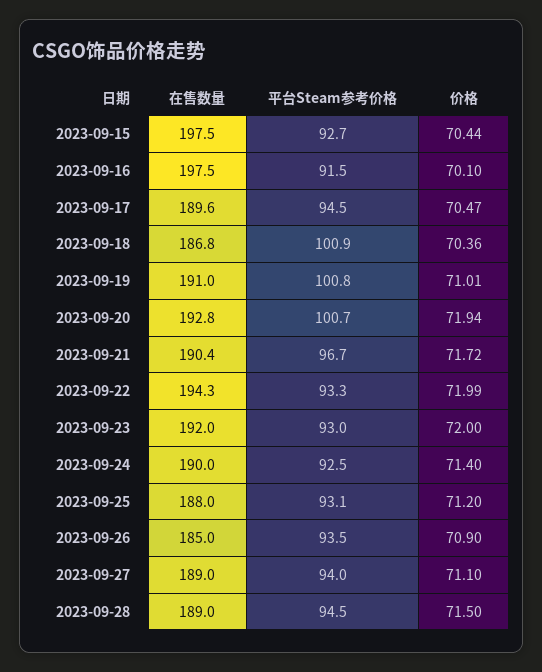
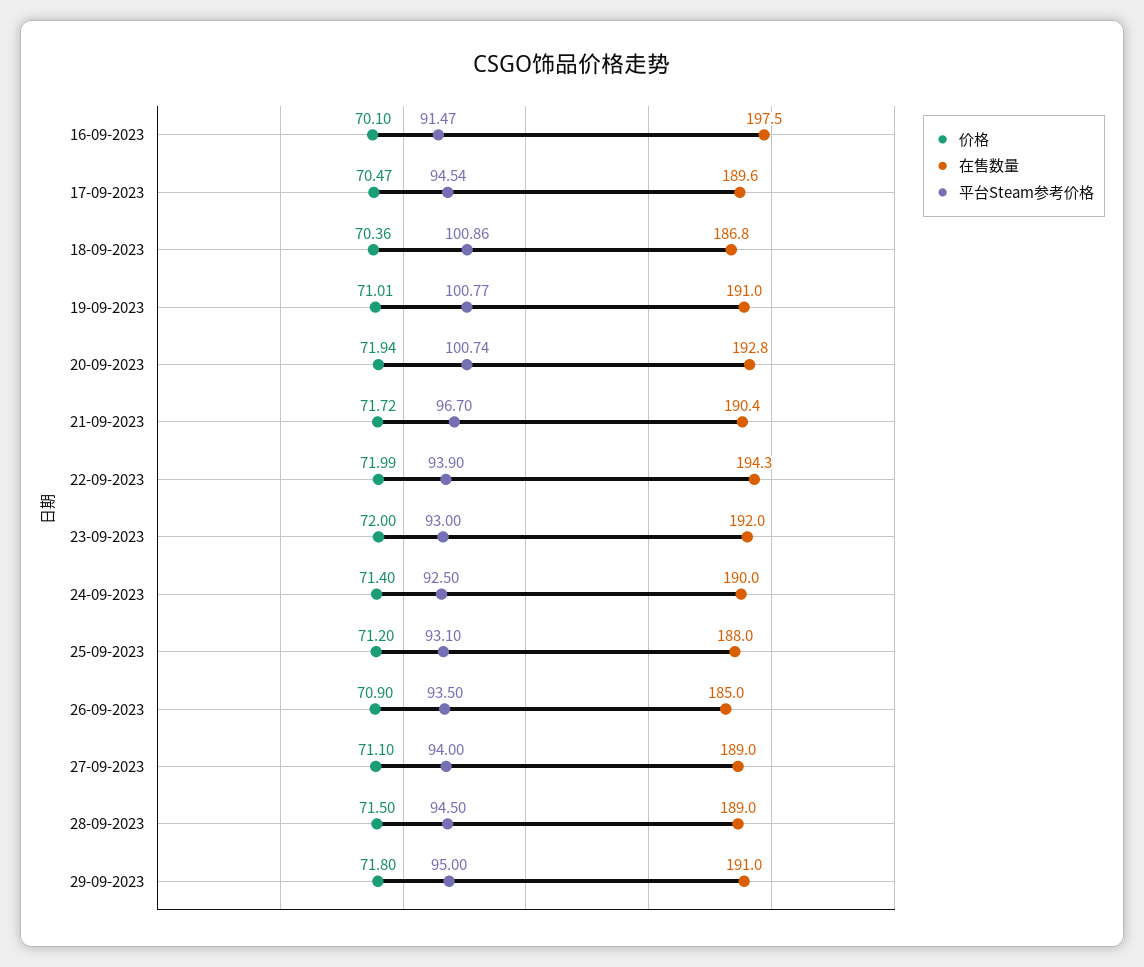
在售数量, 2023-09-15: 197.5 -> none
平台Steam参考价格, 2023-09-15: 92.7 -> none
价格, 2023-09-15: 70.44 -> none
平台Steam参考价格, 2023-09-22: 93.3 -> 93.9
价格, 29-09-2023: none -> 71.8
在售数量, 29-09-2023: none -> 191
平台Steam参考价格, 29-09-2023: none -> 95

